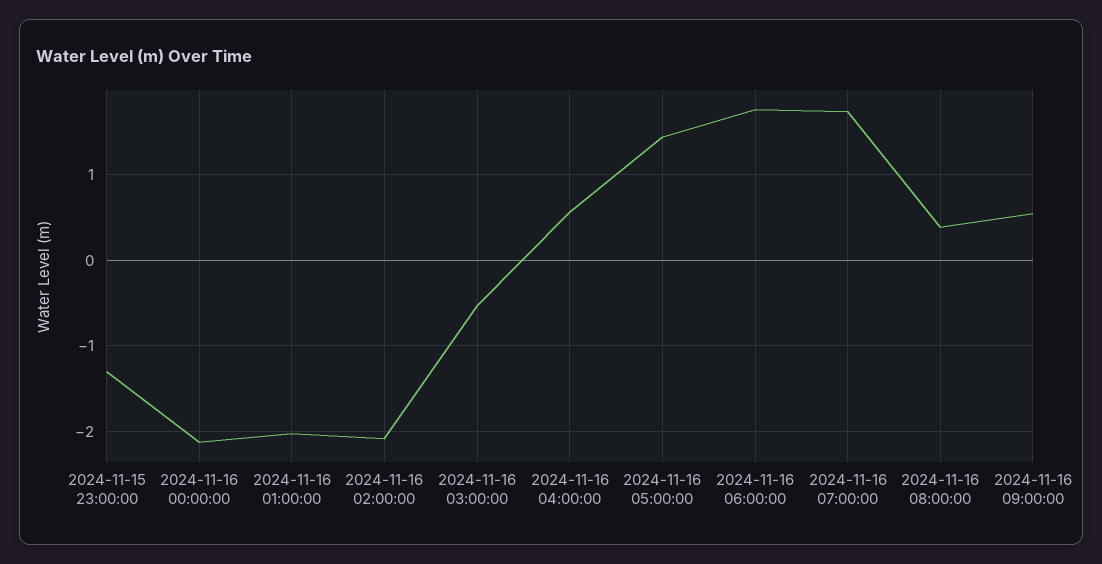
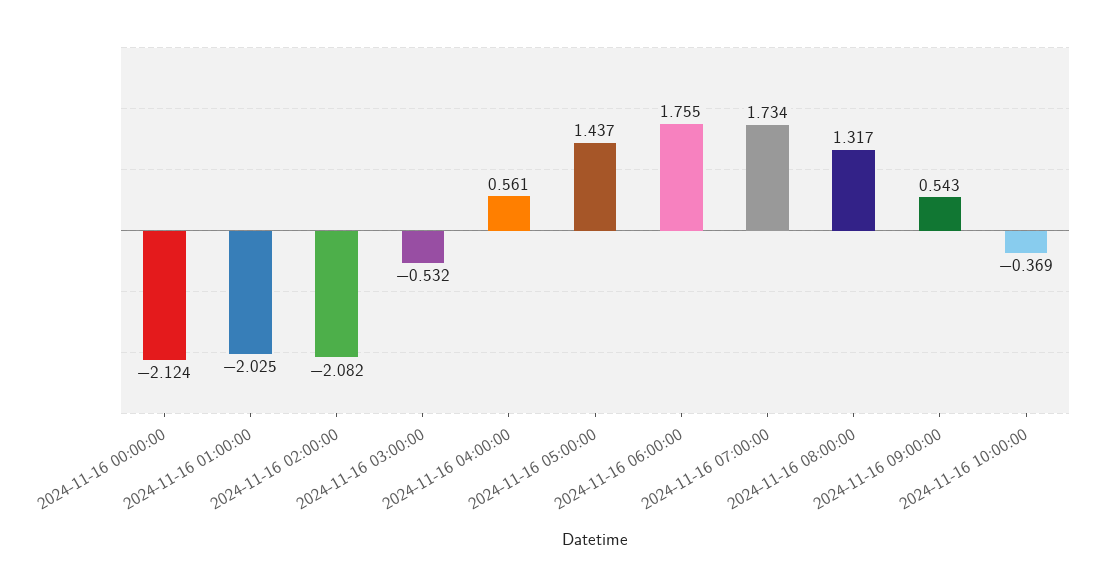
2024-11-15 23:00:00: -1.3 -> none
2024-11-16 08:00:00: 0.4 -> 1.317
2024-11-16 10:00:00: none -> -0.369

